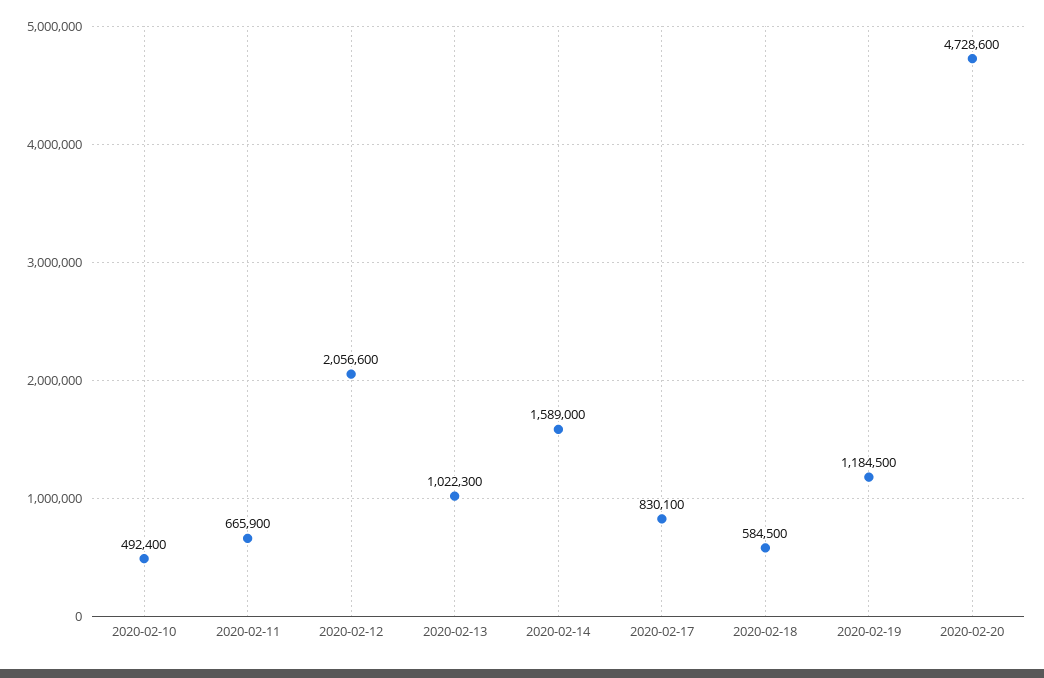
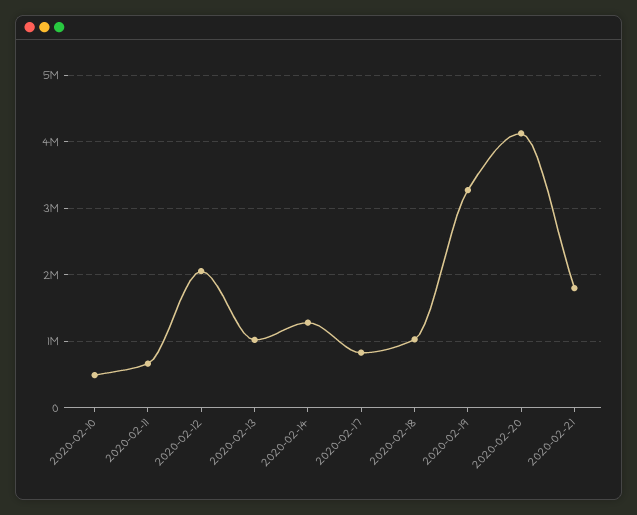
2020-02-14: 1589000 -> 1300000
2020-02-18: 584500 -> 1000000
2020-02-19: 1184500 -> 3300000
2020-02-20: 4728600 -> 4100000
2020-02-21: none -> 1800000

